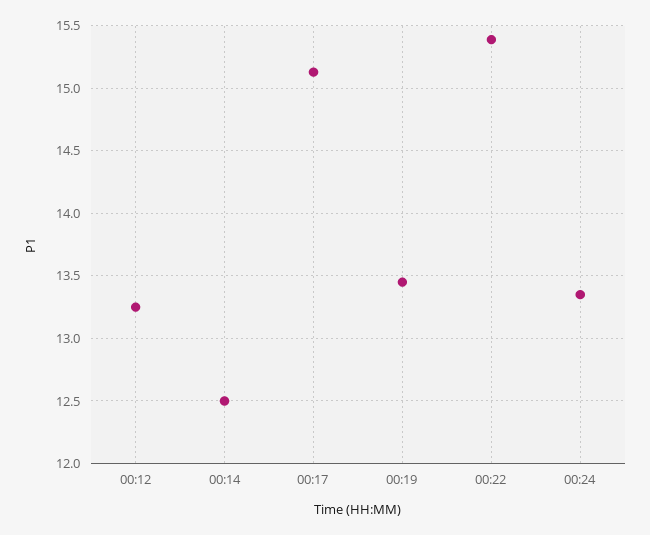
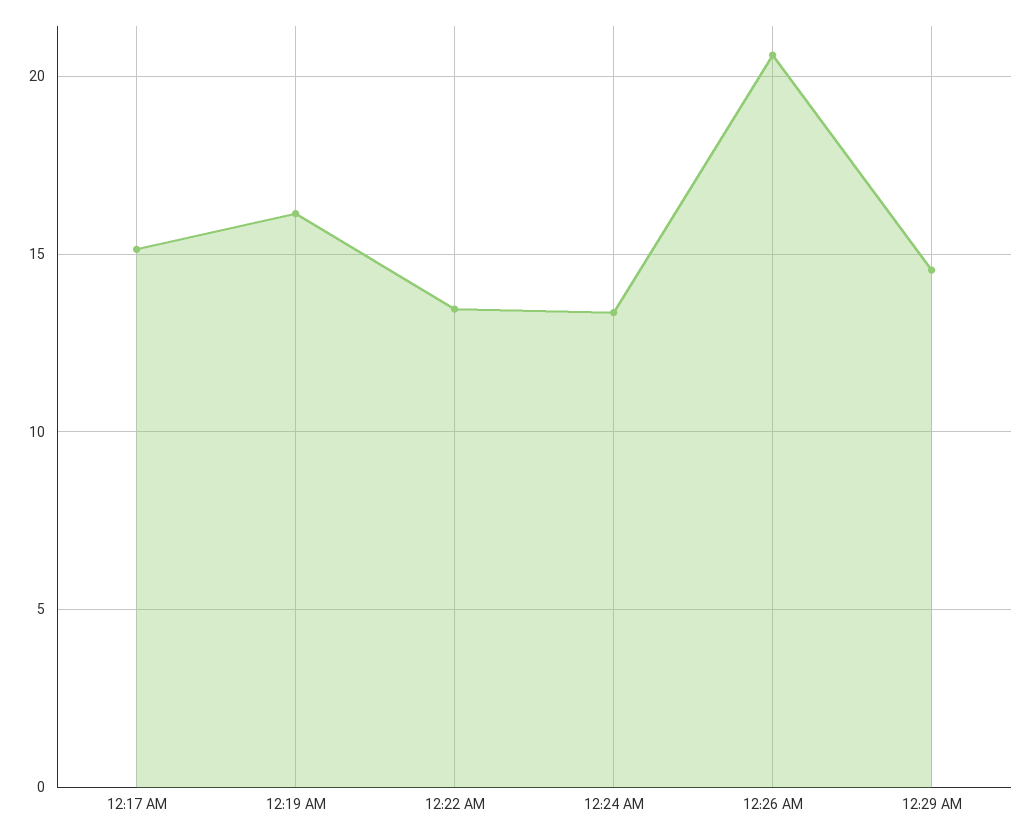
00:12: 13.25 -> none
00:14: 12.5 -> none
00:19: 13.45 -> 16
00:22: 15.4 -> 13.5
12:26 AM: none -> 20.5
12:29 AM: none -> 14.5

